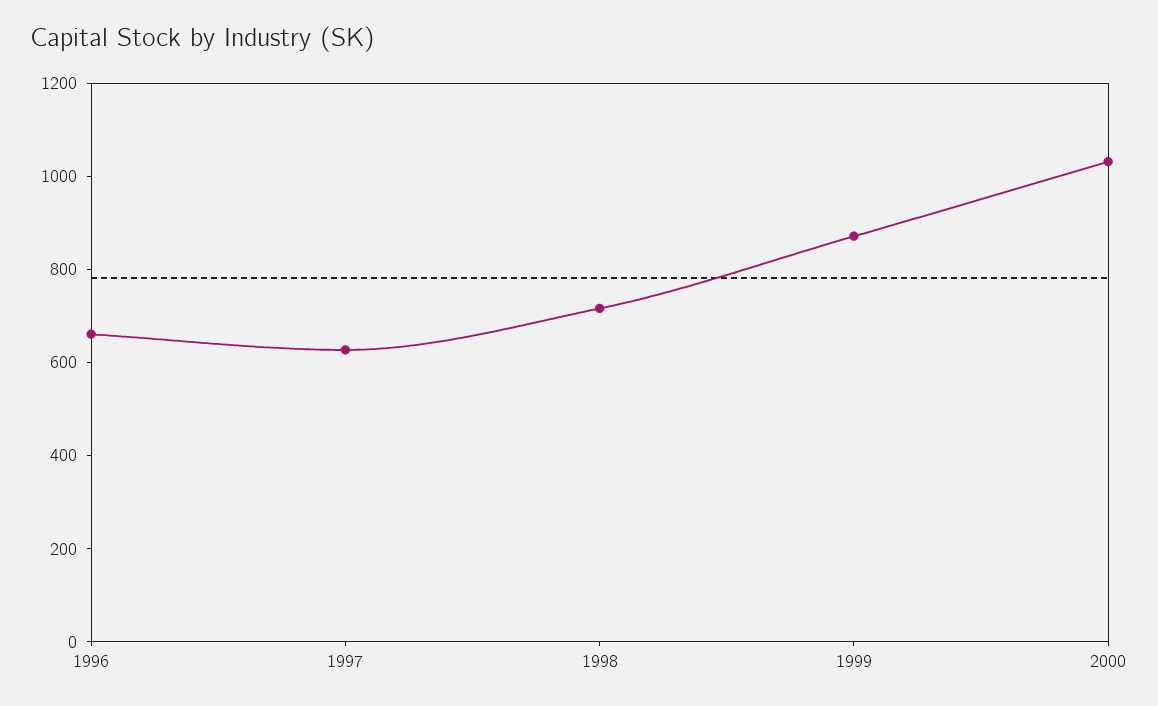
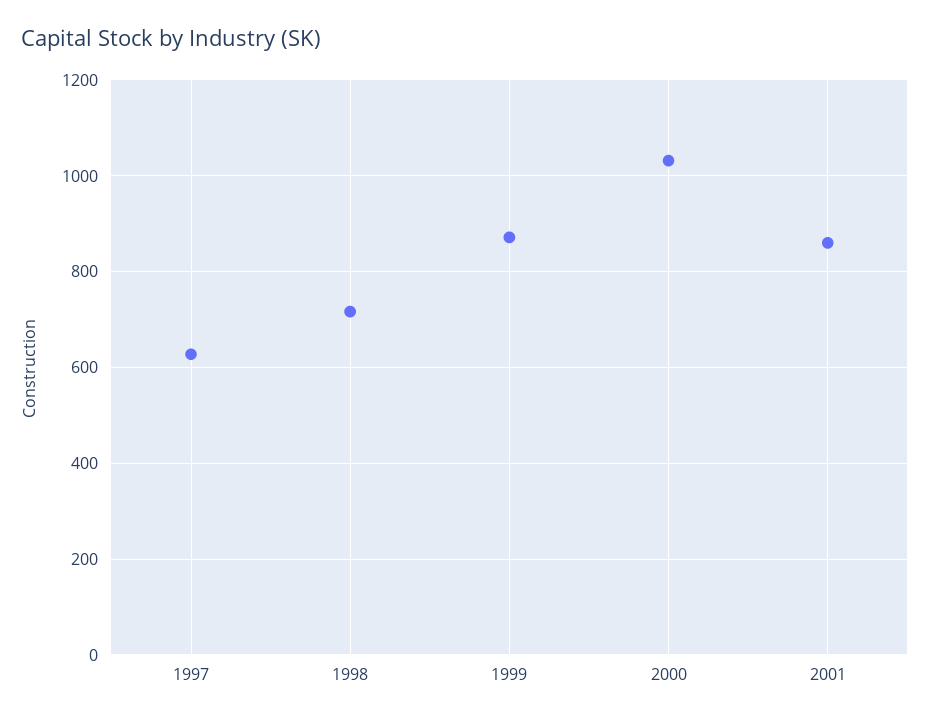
1996: 650 -> none
2001: none -> 860

